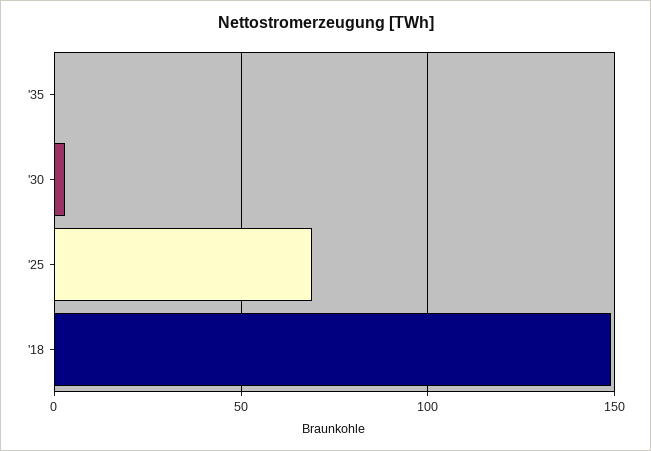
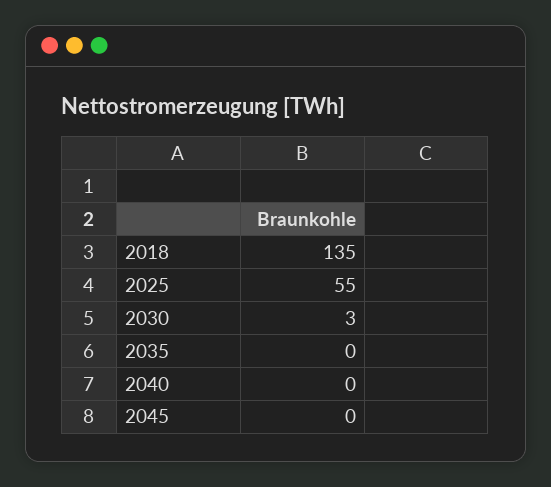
'25: 70 -> 55
'18: 150 -> 135
2040: none -> 0
2045: none -> 0

